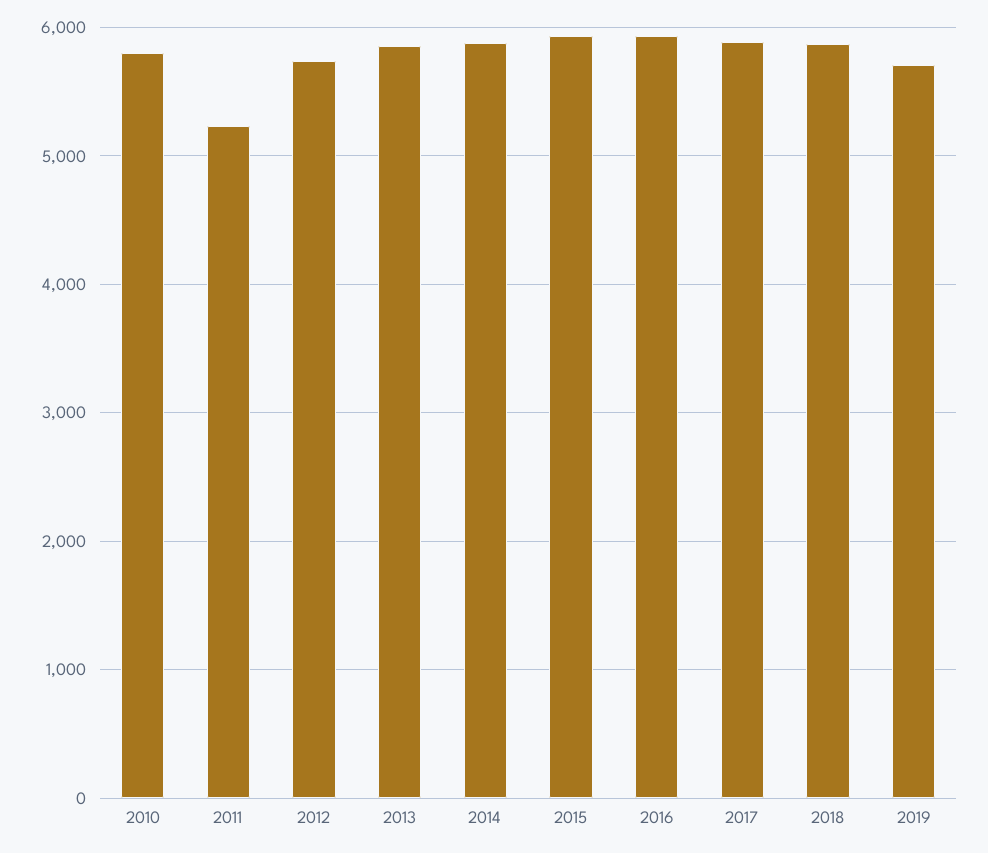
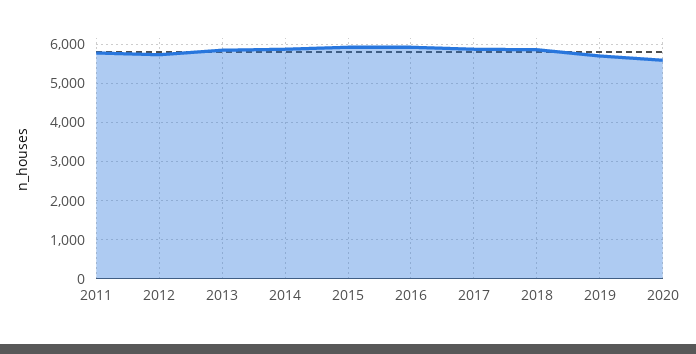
2010: 5800 -> none
2011: 5200 -> 5800
2020: none -> 5600

